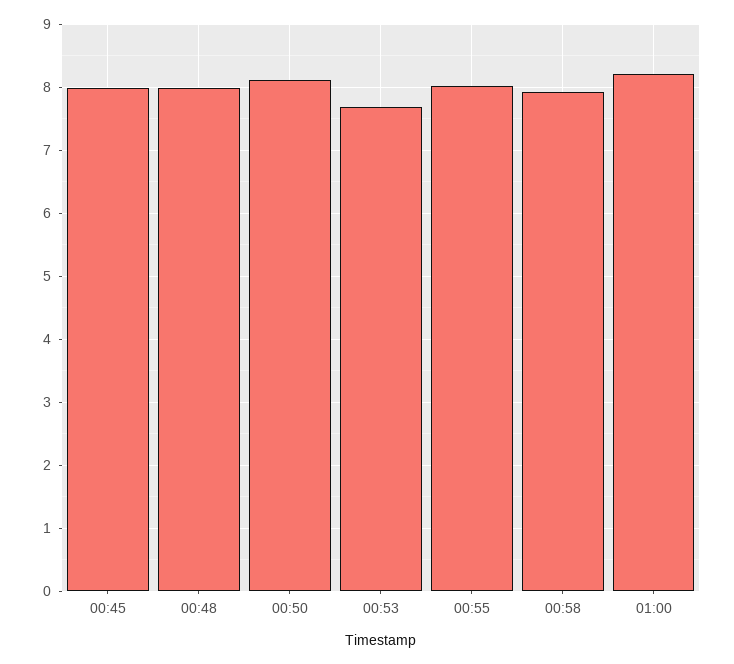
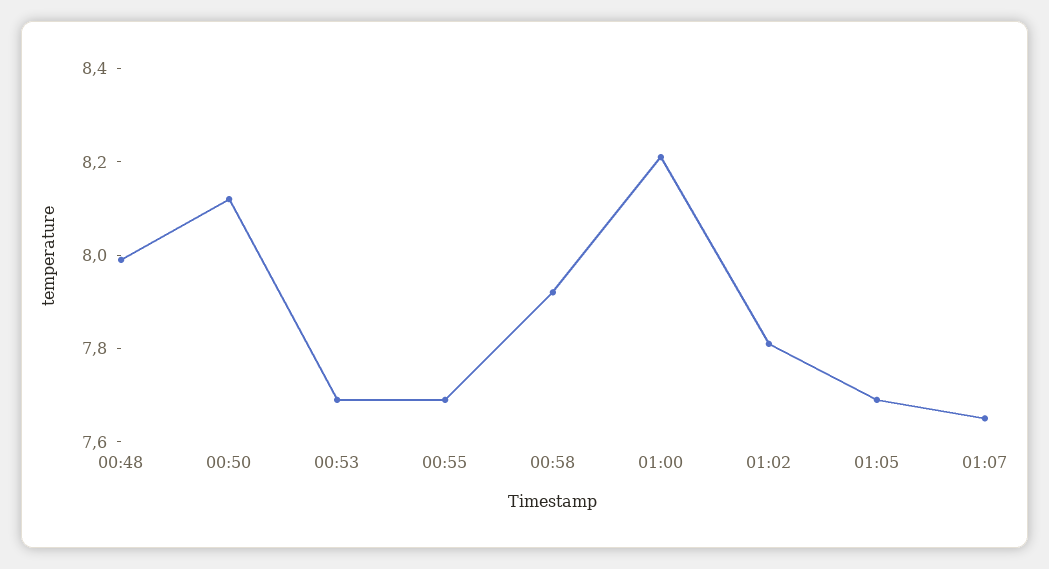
00:45: 8 -> none
00:55: 8 -> 7.7
01:02: none -> 7.8
01:05: none -> 7.7
01:07: none -> 7.65

